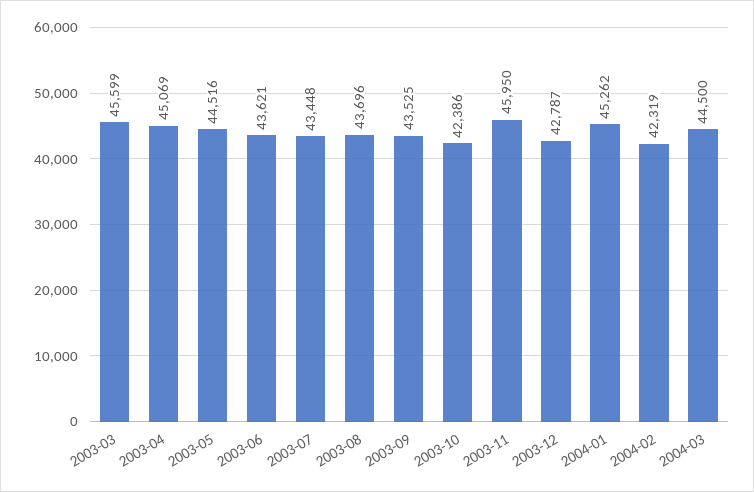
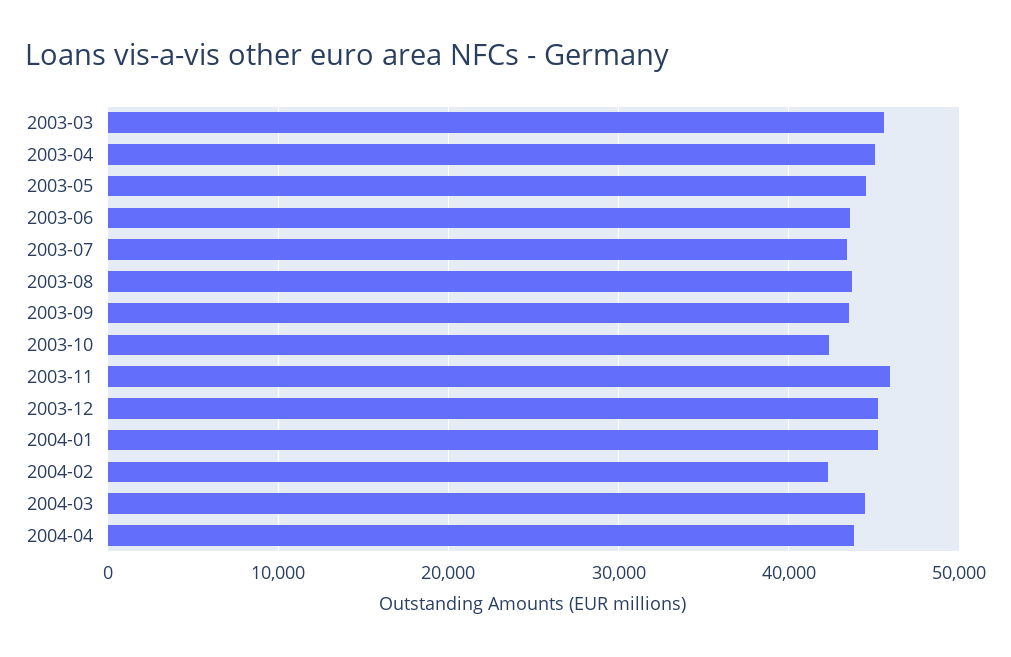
2003-12: 42787 -> 45000
2004-04: none -> 44000

